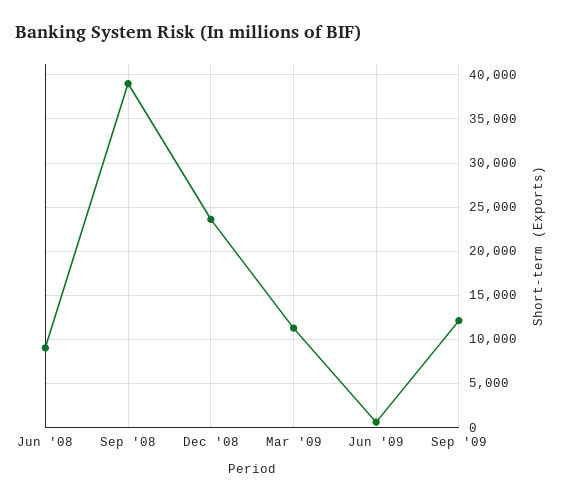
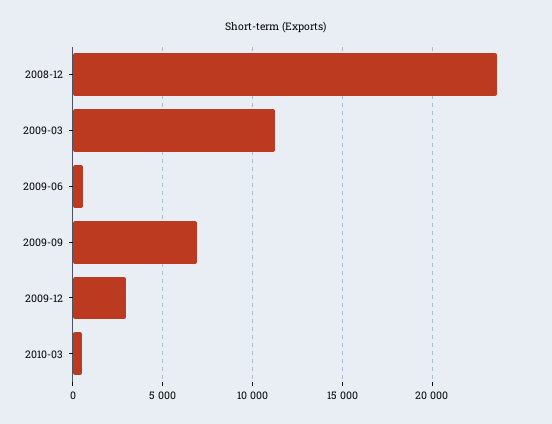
Jun '08: 9000 -> none
Sep '08: 39000 -> none
Sep '09: 12000 -> 7000
2009-12: none -> 3000
2010-03: none -> 500

